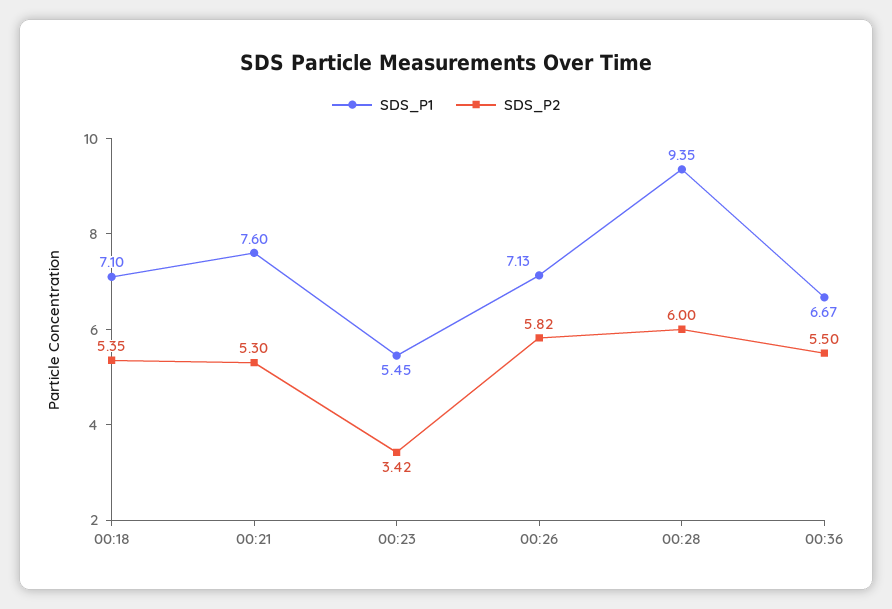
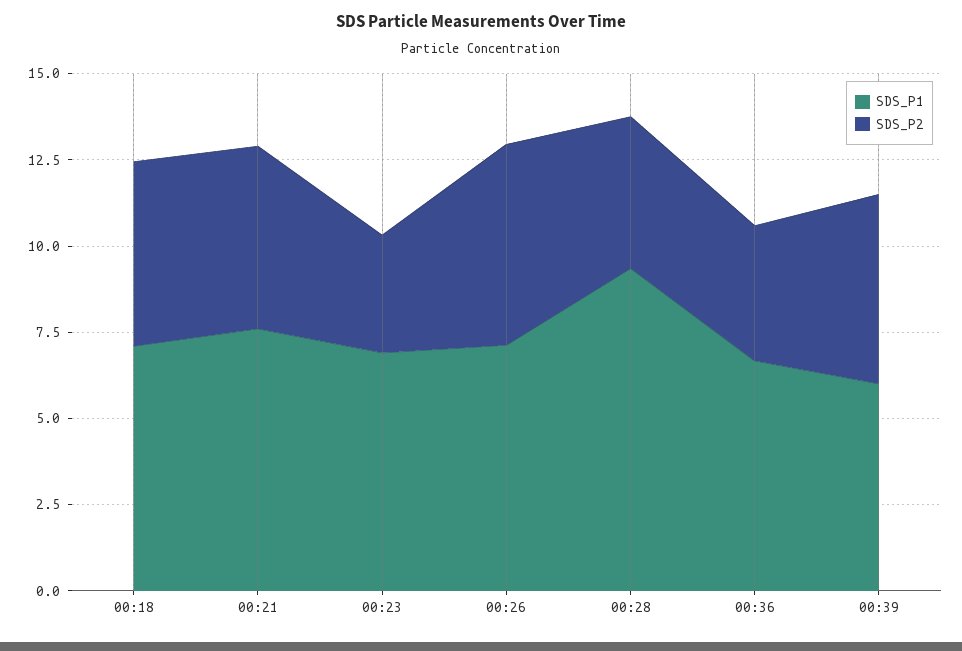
SDS_P1, 00:23: 5.45 -> 7
SDS_P2, 00:28: 6 -> 4.5
SDS_P2, 00:36: 5.5 -> 4
SDS_P1, 00:39: none -> 6
SDS_P2, 00:39: none -> 5.5

